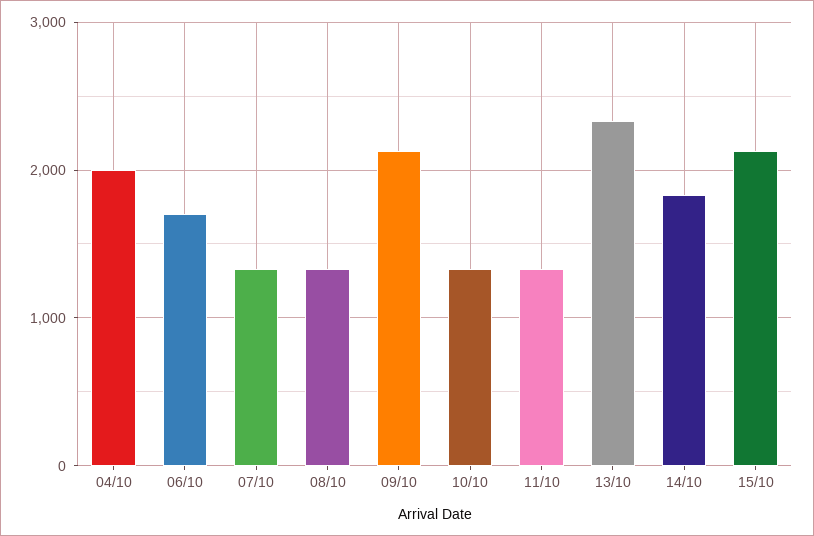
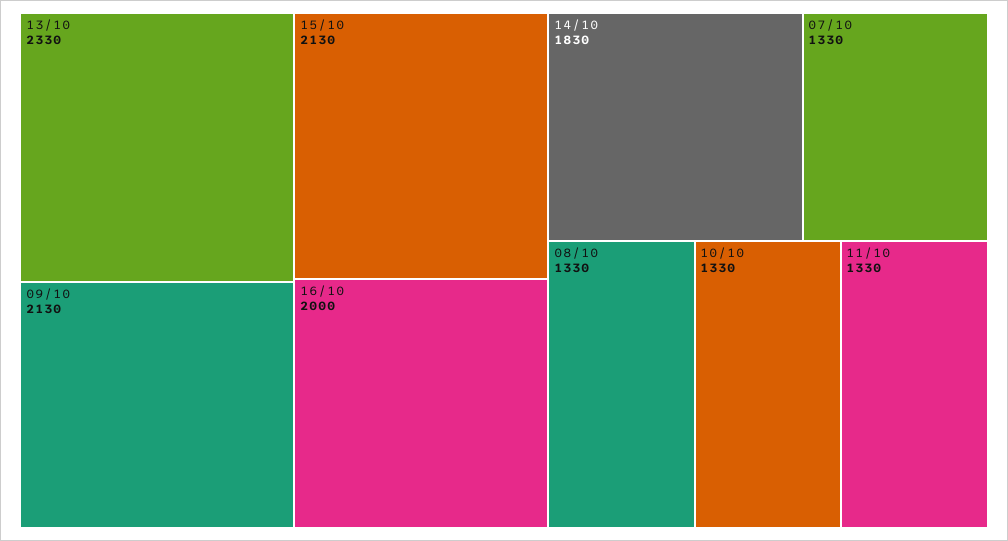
04/10: 2000 -> none
06/10: 1700 -> none
16/10: none -> 2000

